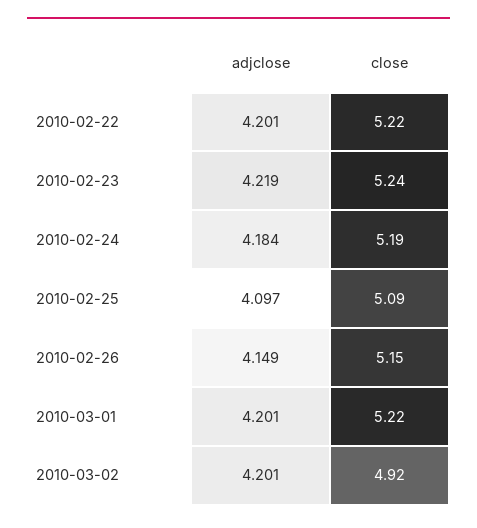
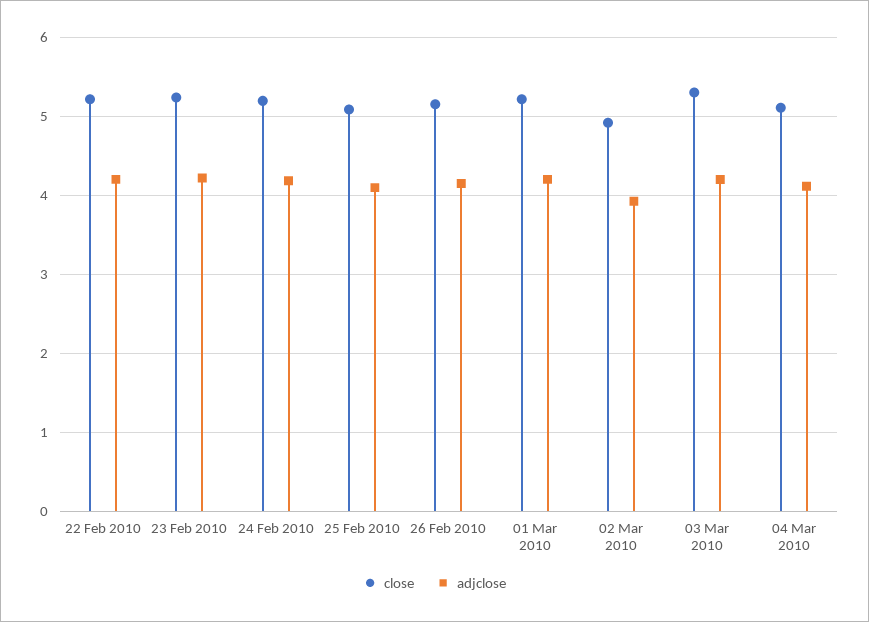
adjclose, 2010-03-02: 4.201 -> 3.9
close, 03 Mar 2010: none -> 5.3
adjclose, 03 Mar 2010: none -> 4.2
close, 04 Mar 2010: none -> 5.1
adjclose, 04 Mar 2010: none -> 4.1

